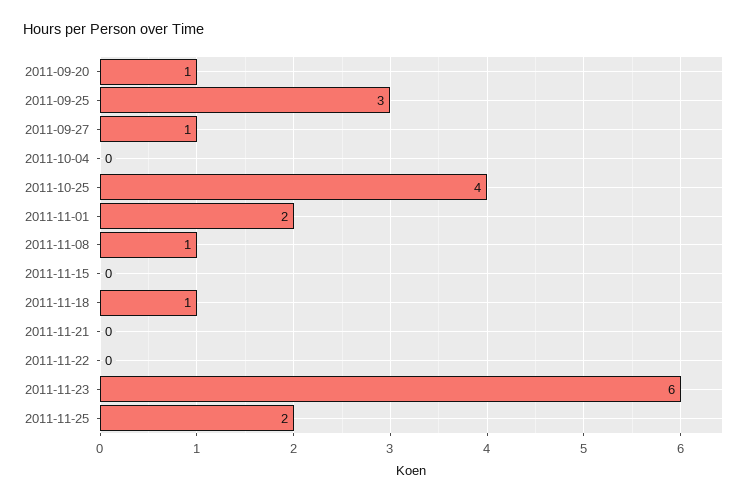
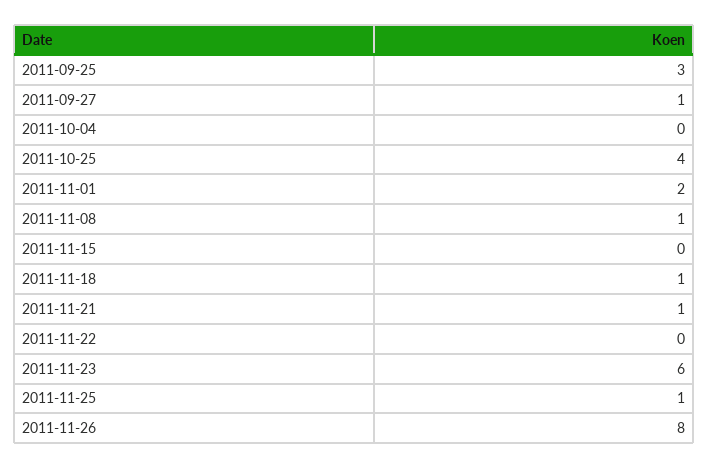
2011-09-20: 1 -> none
2011-11-21: 0 -> 1
2011-11-25: 2 -> 1
2011-11-26: none -> 8

